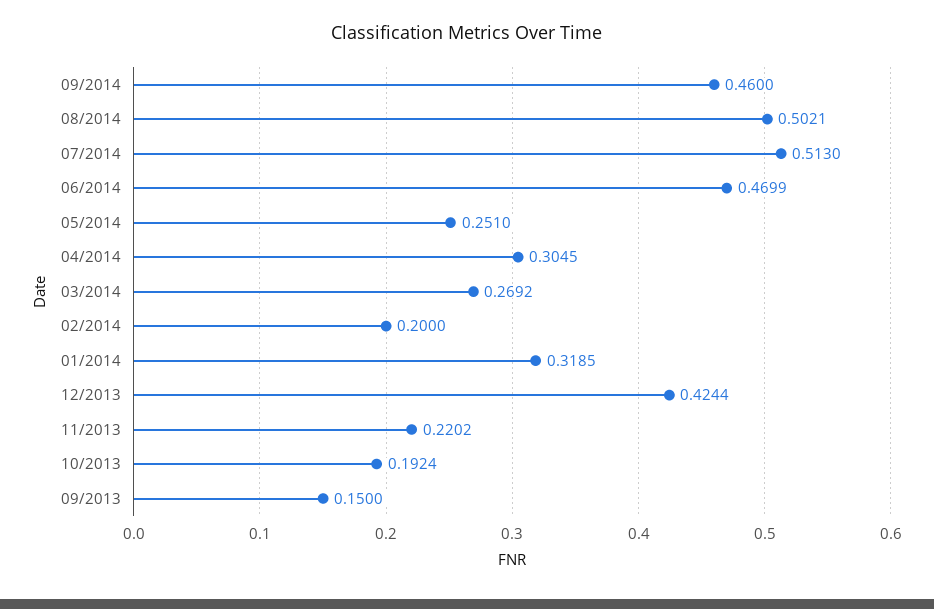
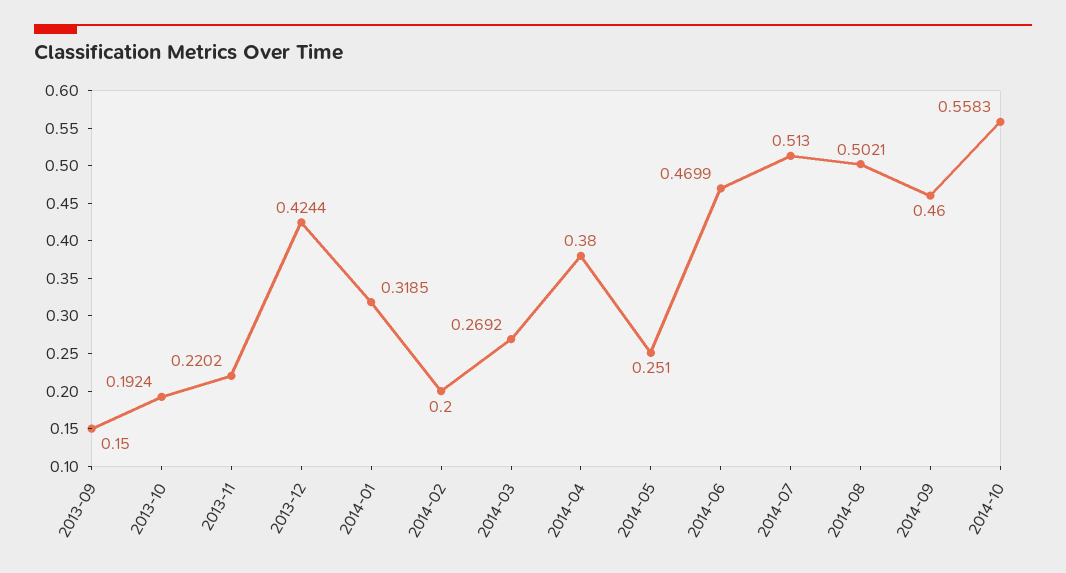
04/2014: 0.3045 -> 0.38
2014-10: none -> 0.5583

